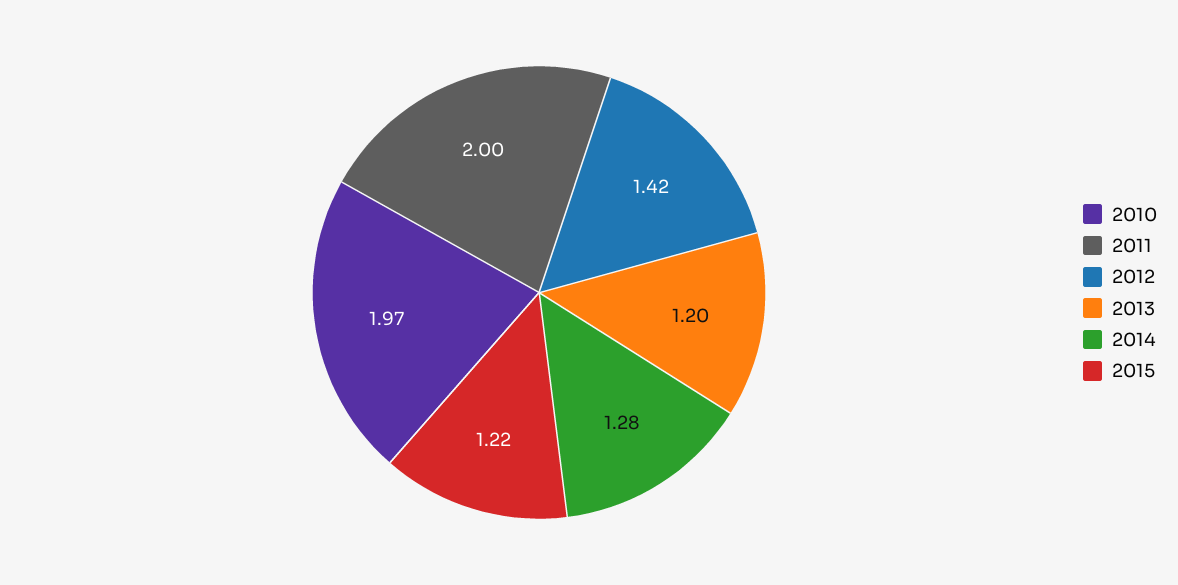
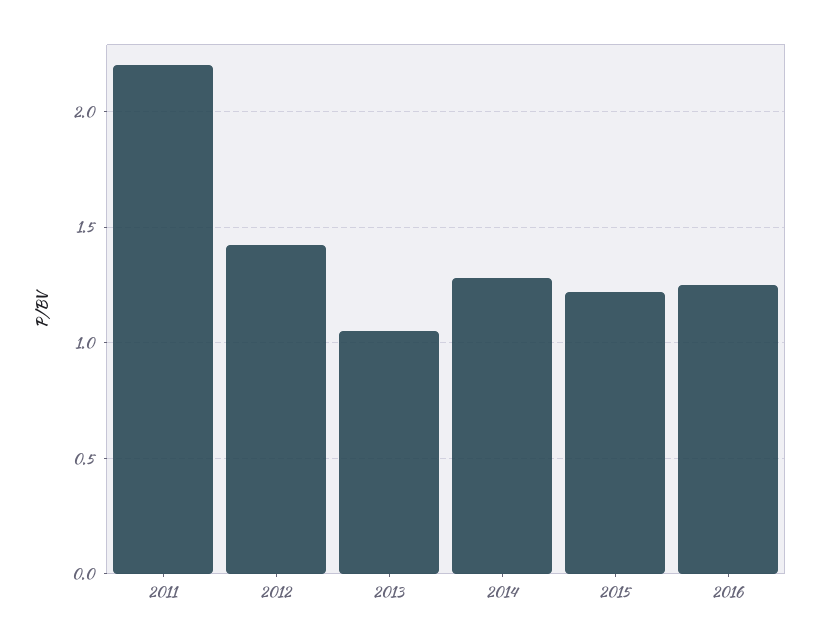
2010: 1.97 -> none
2011: 2 -> 2.2
2013: 1.2 -> 1.05
2016: none -> 1.25

